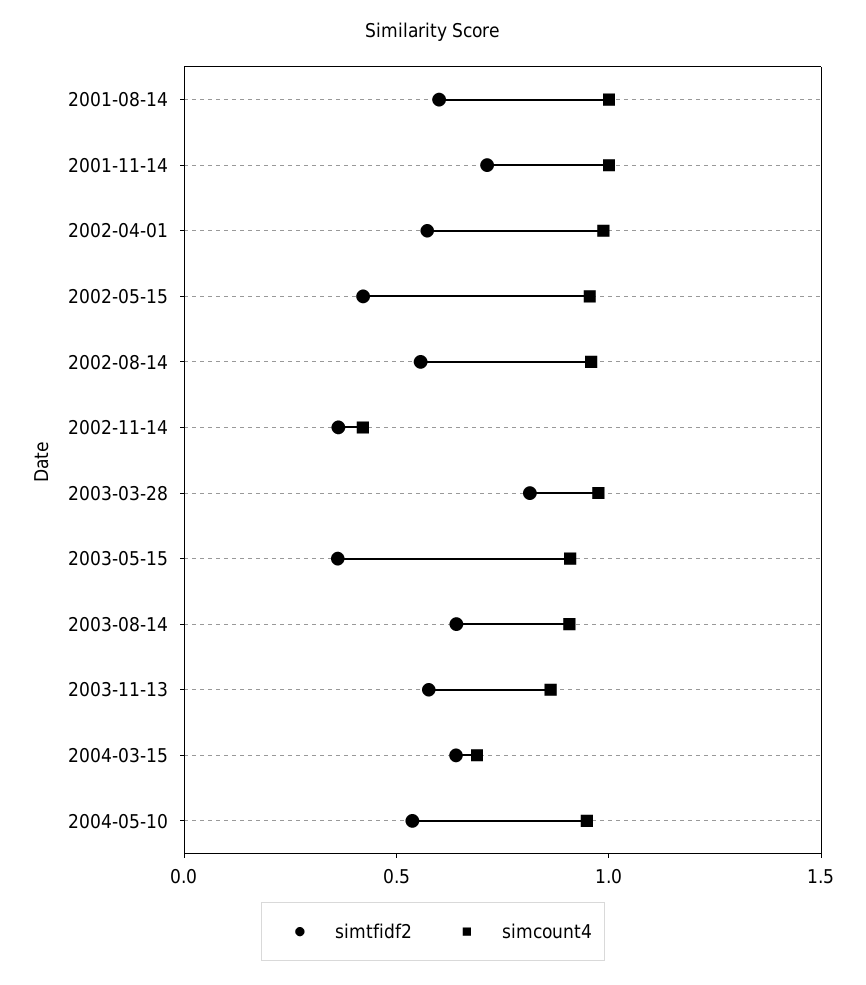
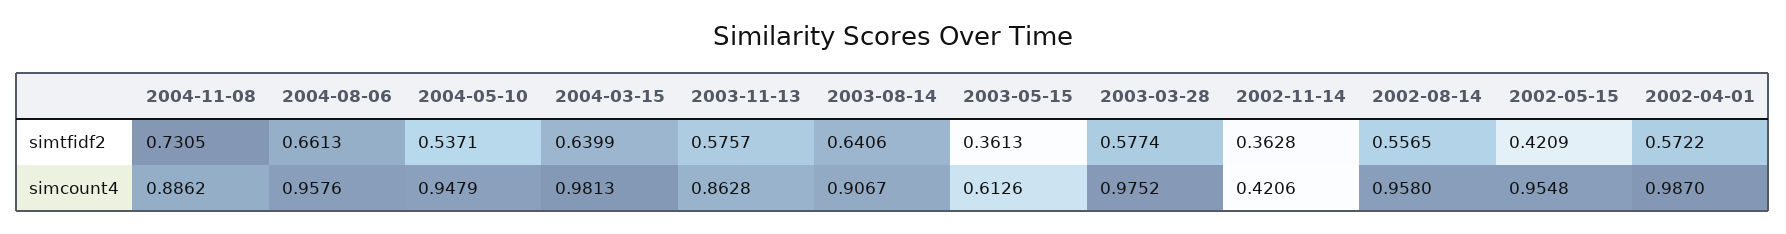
simtfidf2, 2001-08-14: 0.6 -> none
simcount4, 2001-08-14: 1 -> none
simtfidf2, 2001-11-14: 0.7 -> none
simcount4, 2001-11-14: 1 -> none
simtfidf2, 2003-03-28: 0.8 -> 0.5774
simcount4, 2003-05-15: 0.9 -> 0.6126
simcount4, 2004-03-15: 0.7 -> 0.9813
simtfidf2, 2004-11-08: none -> 0.7305
simtfidf2, 2004-08-06: none -> 0.6613
simcount4, 2004-11-08: none -> 0.8862
simcount4, 2004-08-06: none -> 0.9576

